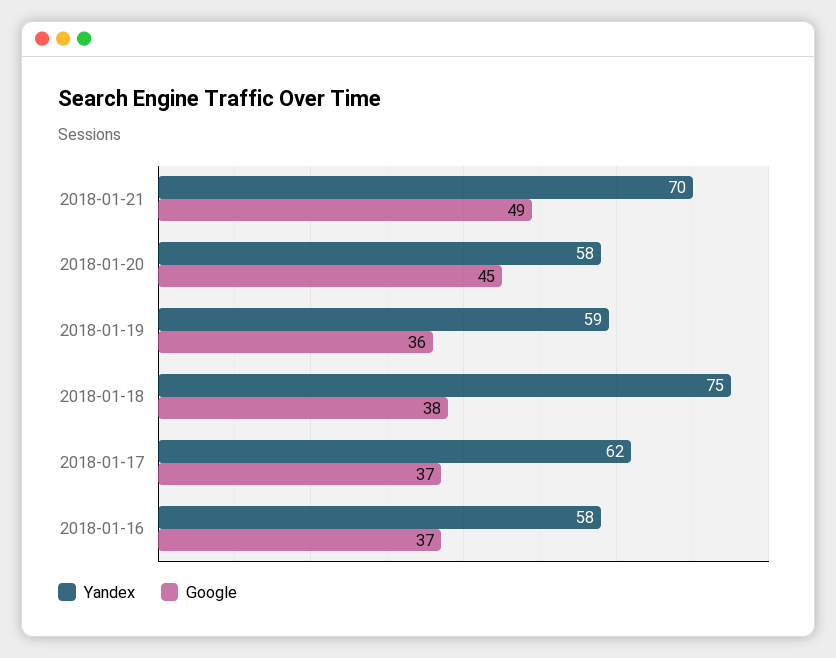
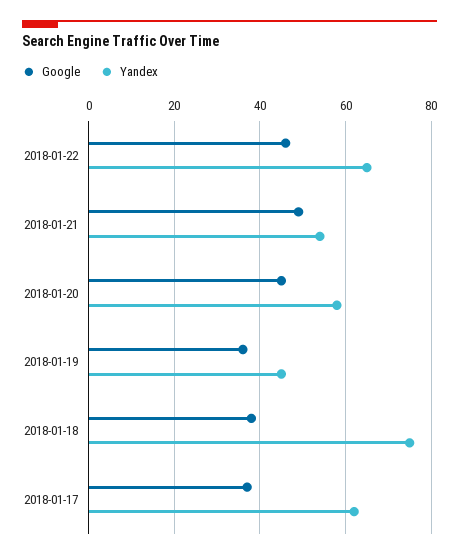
Yandex, 2018-01-21: 70 -> 55
Yandex, 2018-01-19: 59 -> 45
Yandex, 2018-01-16: 58 -> none
Google, 2018-01-16: 37 -> none
Google, 2018-01-22: none -> 45
Yandex, 2018-01-22: none -> 65

